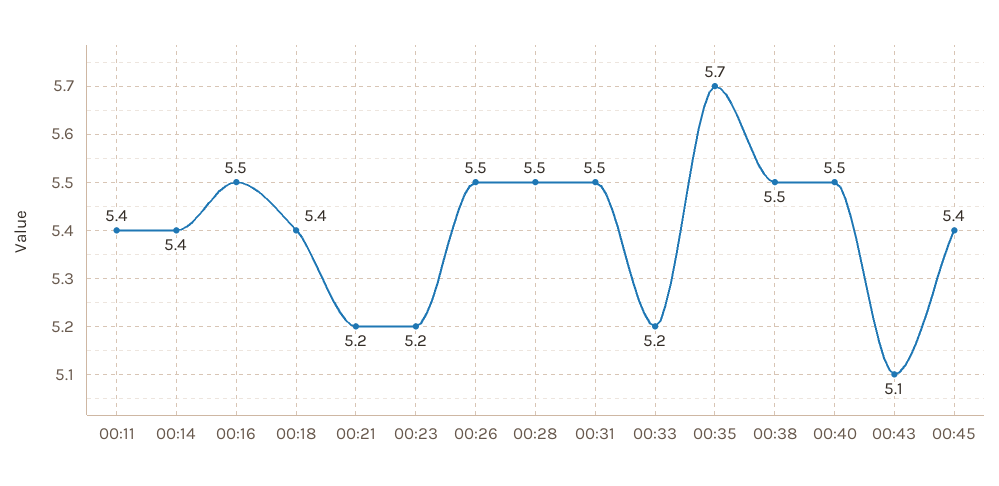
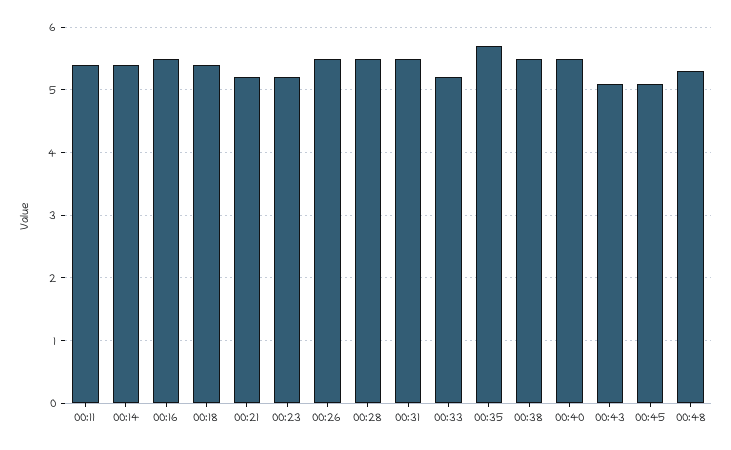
00:45: 5.4 -> 5.1
00:48: none -> 5.3

